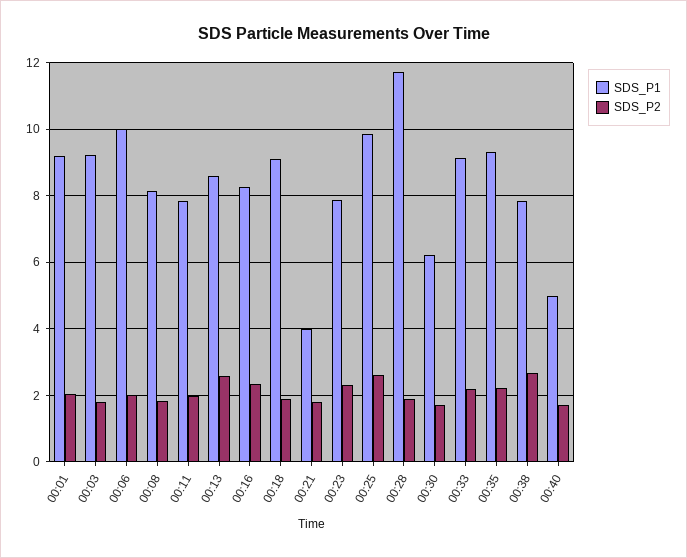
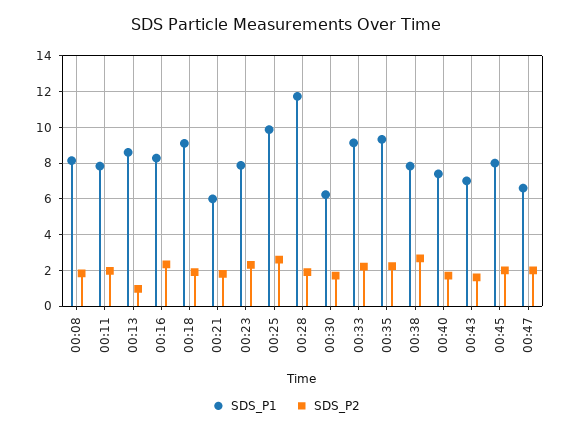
SDS_P1, 00:01: 9.2 -> none
SDS_P2, 00:01: 2 -> none
SDS_P1, 00:03: 9.2 -> none
SDS_P2, 00:03: 1.8 -> none
SDS_P1, 00:06: 10 -> none
SDS_P2, 00:06: 2 -> none
SDS_P2, 00:13: 2.6 -> 1
SDS_P1, 00:21: 4 -> 6
SDS_P1, 00:40: 5 -> 7.5
SDS_P1, 00:43: none -> 7
SDS_P2, 00:43: none -> 1.5
SDS_P1, 00:45: none -> 8
SDS_P2, 00:45: none -> 2
SDS_P1, 00:47: none -> 6.5
SDS_P2, 00:47: none -> 2

